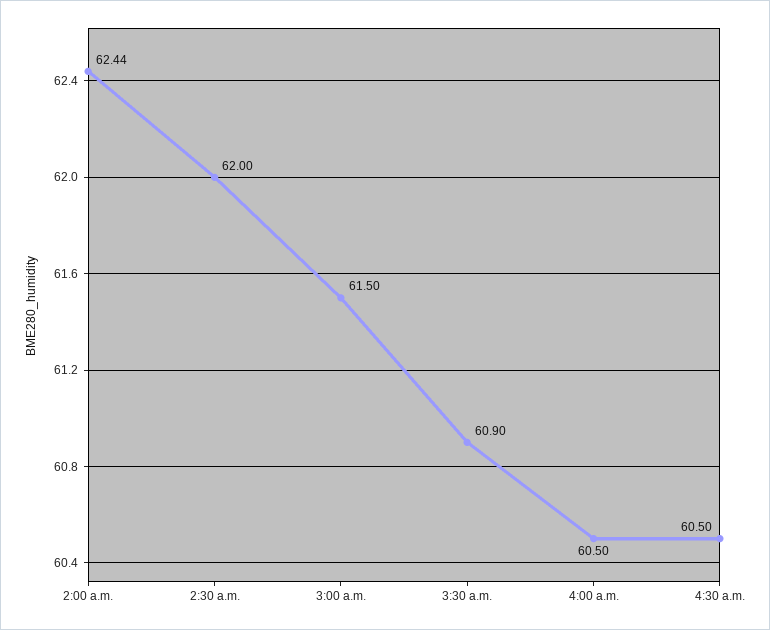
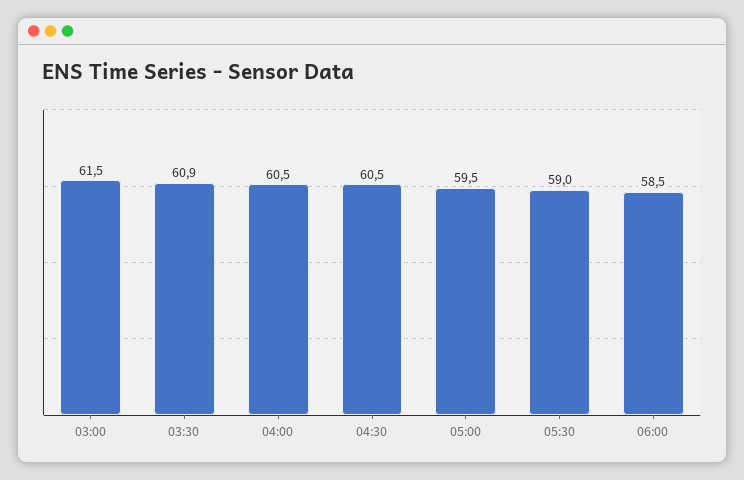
2:00 a.m.: 62.44 -> none
2:30 a.m.: 62 -> none
05:00: none -> 59.5
05:30: none -> 59
06:00: none -> 58.5

